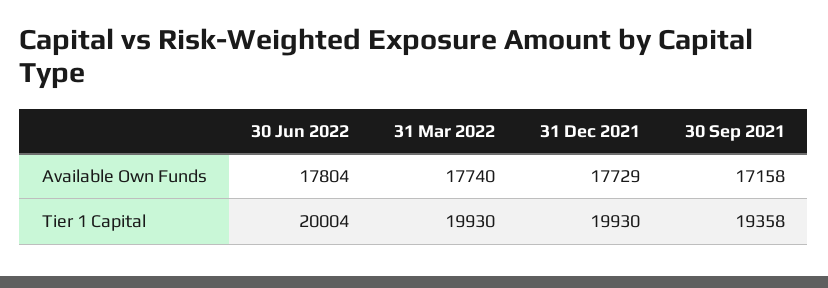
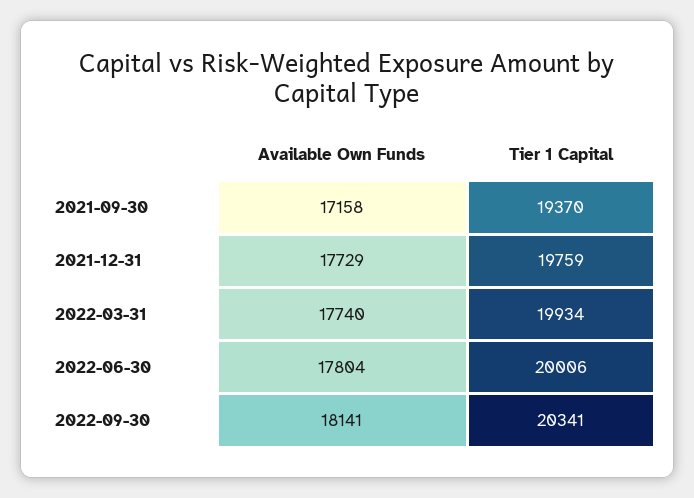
30 Jun 2022, Tier 1 Capital: 20004 -> 20006
31 Mar 2022, Tier 1 Capital: 19930 -> 19934
31 Dec 2021, Tier 1 Capital: 19930 -> 19759
30 Sep 2021, Tier 1 Capital: 19358 -> 19370
2022-09-30, Available Own Funds: none -> 18141
2022-09-30, Tier 1 Capital: none -> 20341

